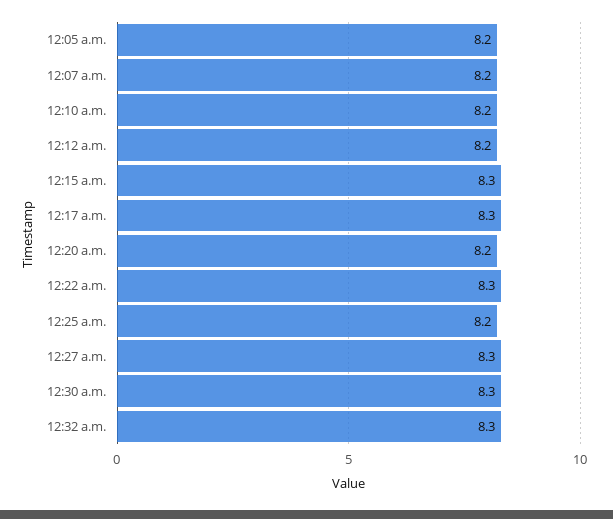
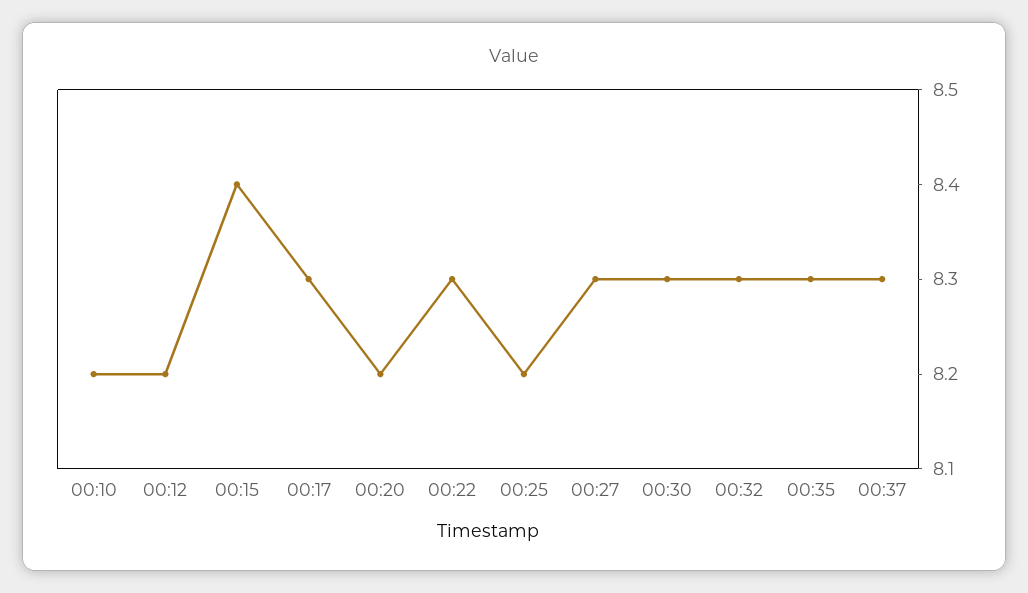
12:05 a.m.: 8.2 -> none
12:07 a.m.: 8.2 -> none
12:15 a.m.: 8.3 -> 8.4
00:35: none -> 8.3
00:37: none -> 8.3

